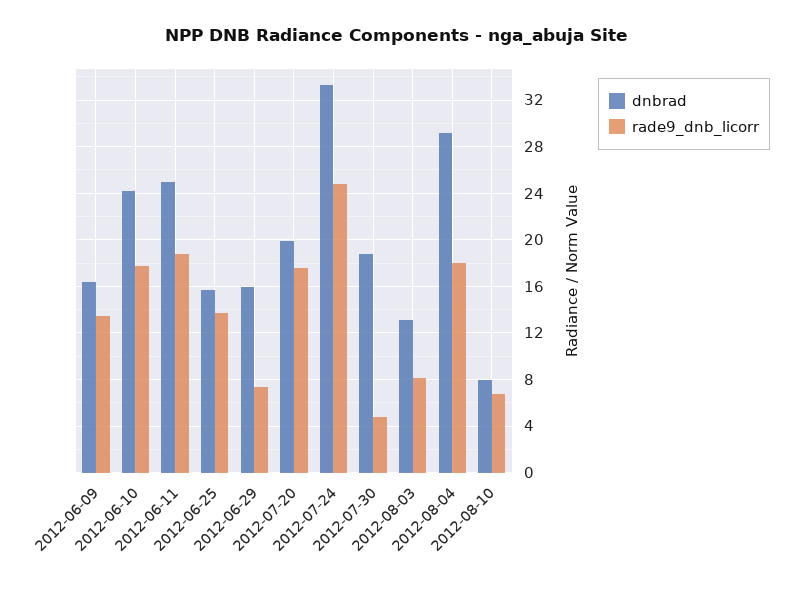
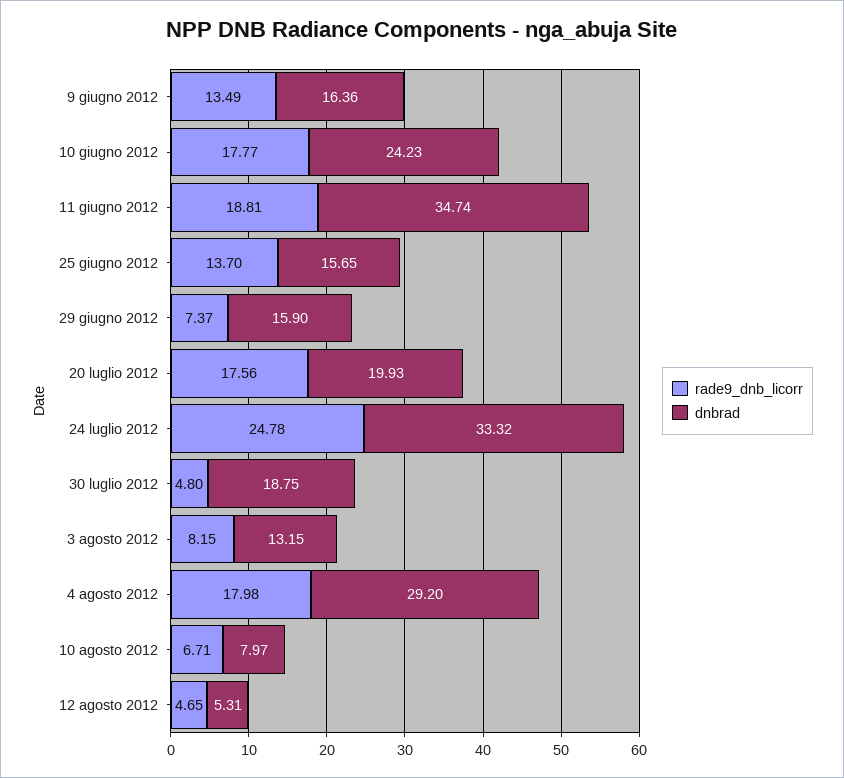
dnbrad, 2012-06-11: 25 -> 34.74
rade9_dnb_licorr, 12 agosto 2012: none -> 4.65
dnbrad, 12 agosto 2012: none -> 5.31

